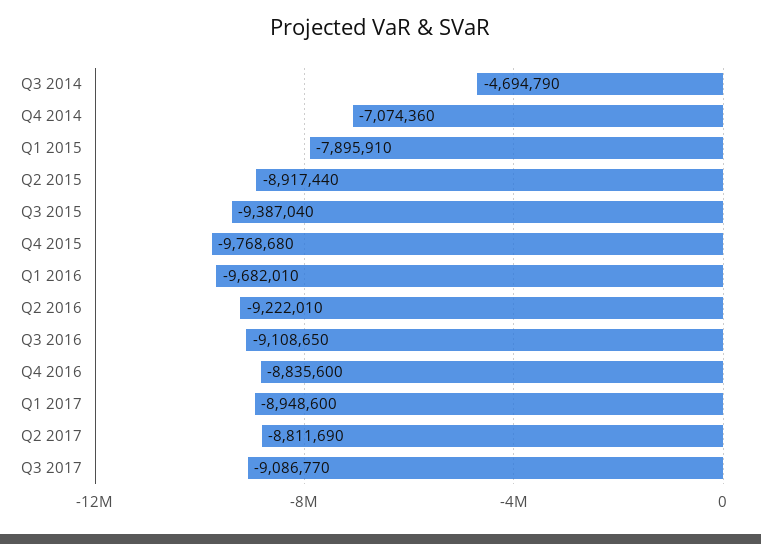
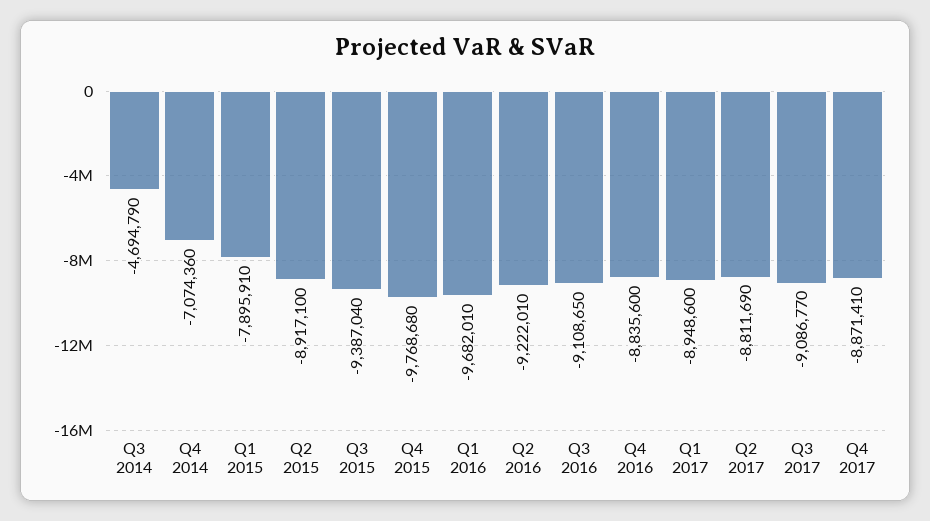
Q2 2015: -8917440 -> -8917100
Q4 2017: none -> -8871410

